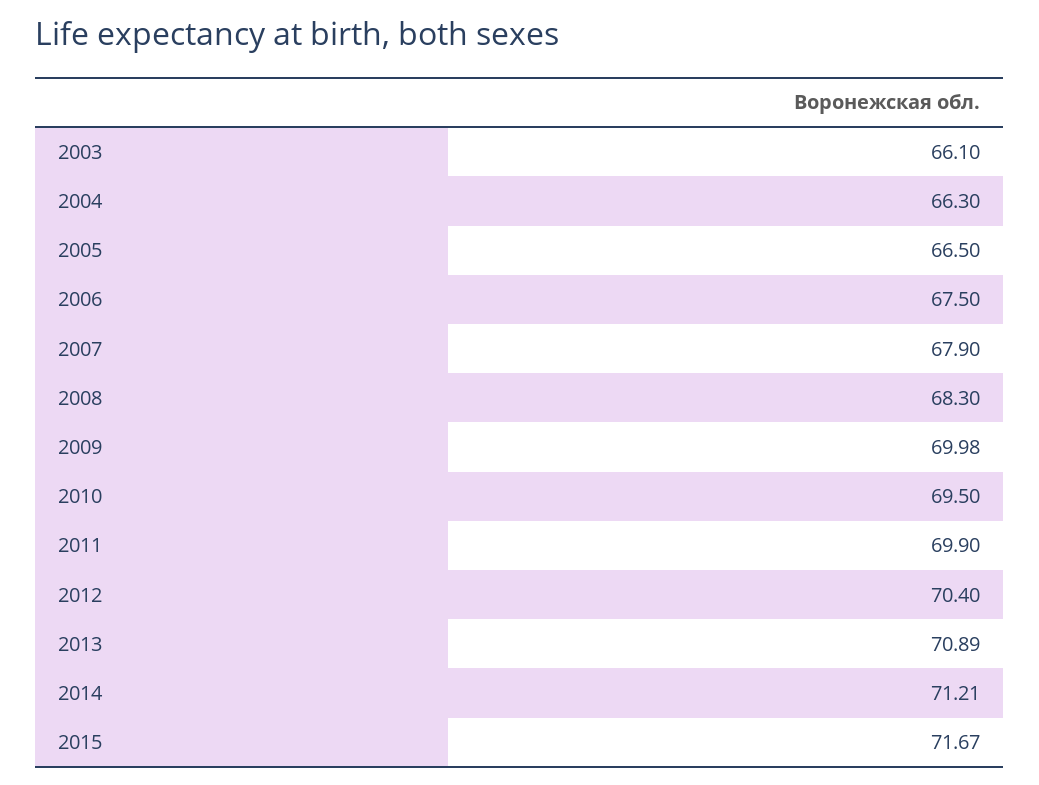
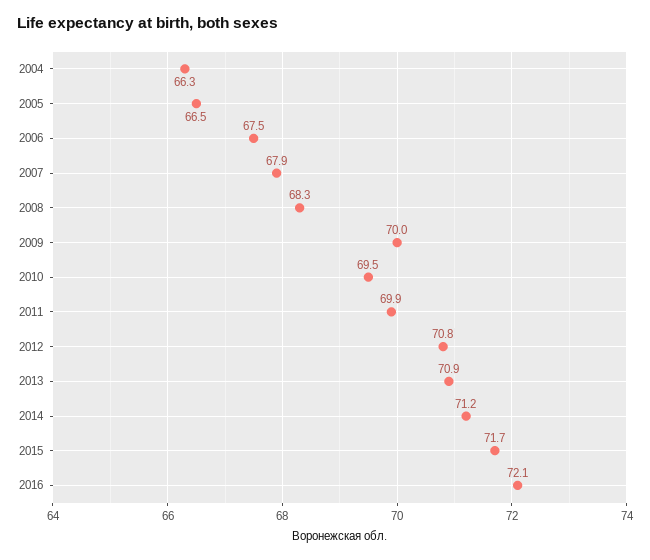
2003: 66.1 -> none
2012: 70.4 -> 70.8
2016: none -> 72.1

